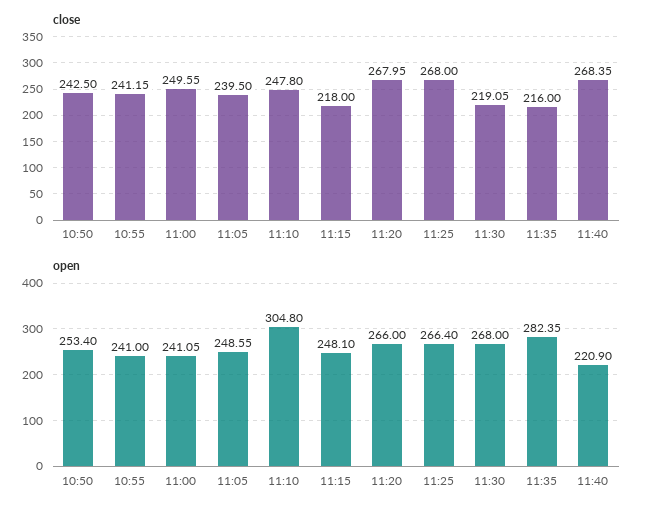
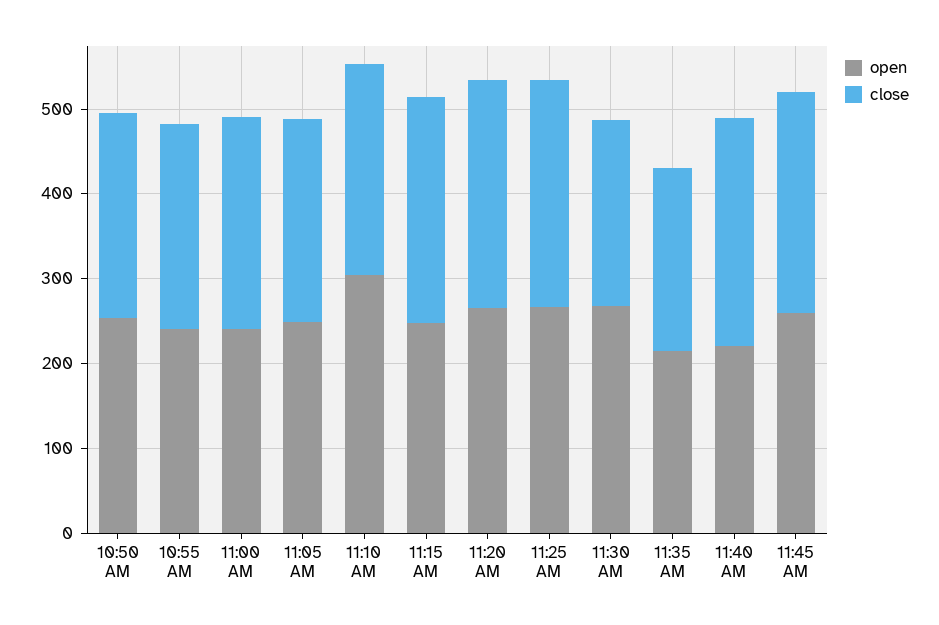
close, 11:15: 218 -> 260
open, 11:35: 282.35 -> 220
open, 11:45 AM: none -> 260
close, 11:45 AM: none -> 260

